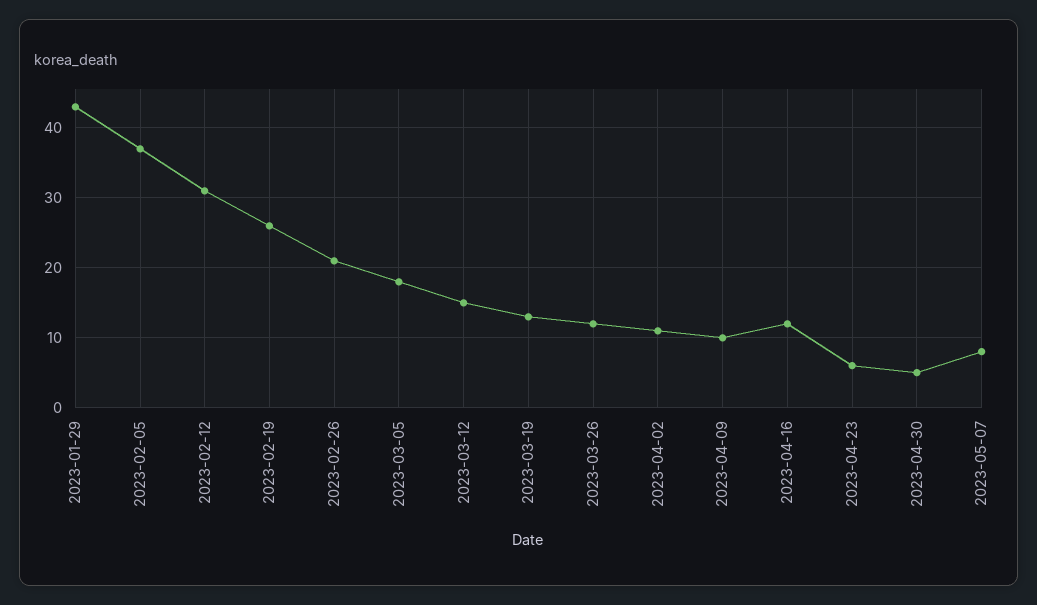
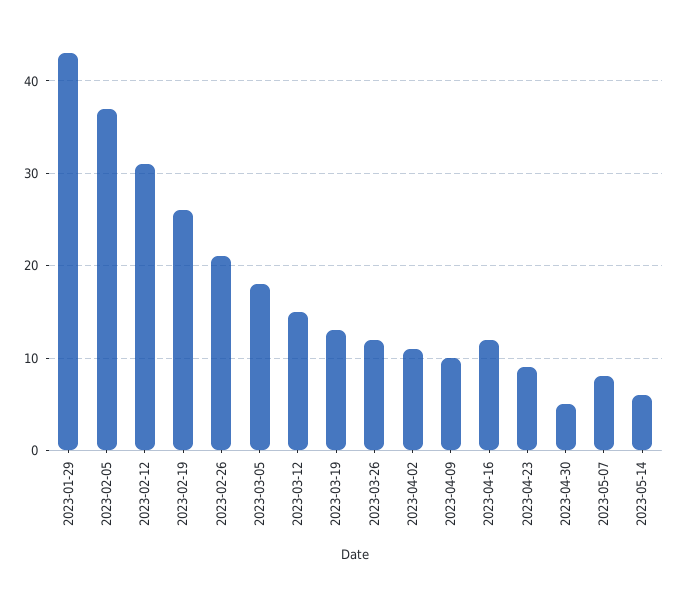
2023-04-23: 6 -> 9
2023-05-14: none -> 6

